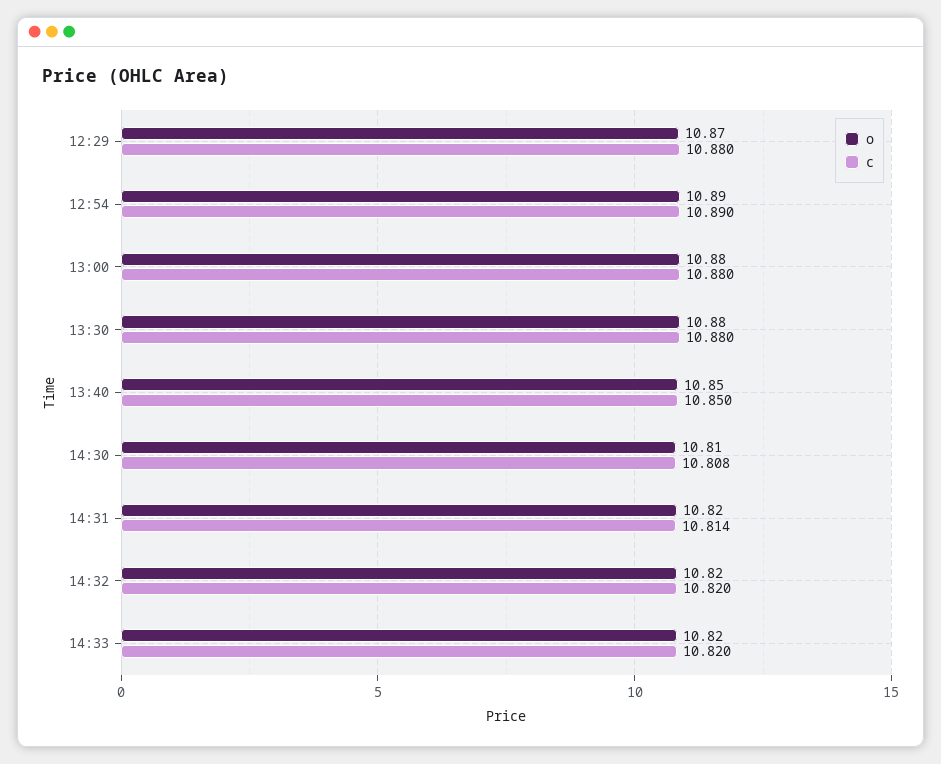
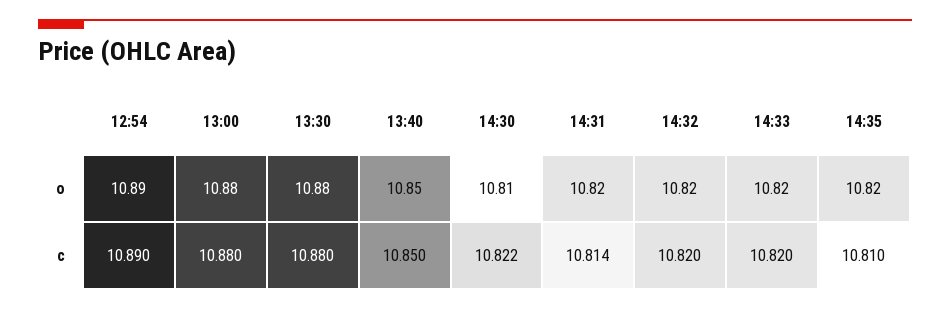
o, 12:29: 10.87 -> none
c, 12:29: 10.88 -> none
c, 14:30: 10.808 -> 10.822
o, 14:35: none -> 10.82
c, 14:35: none -> 10.81

